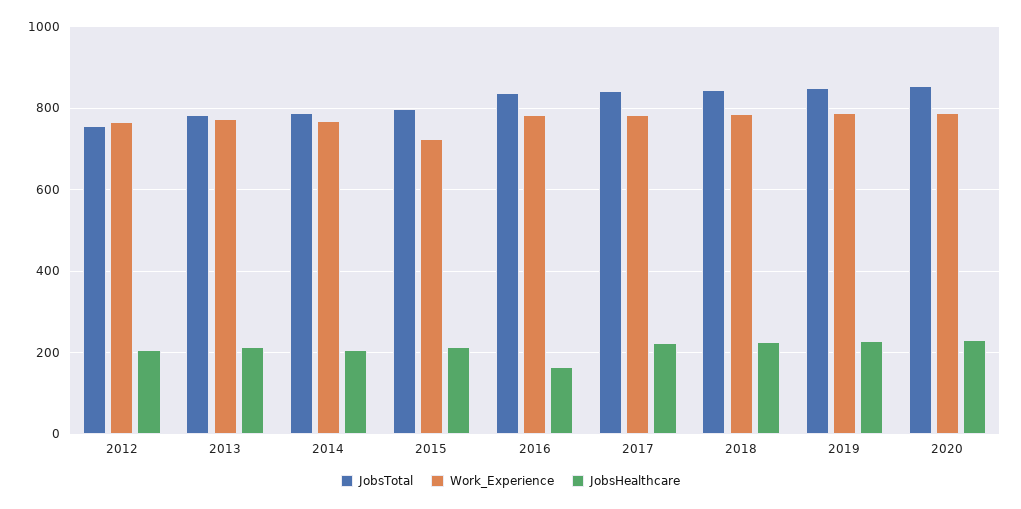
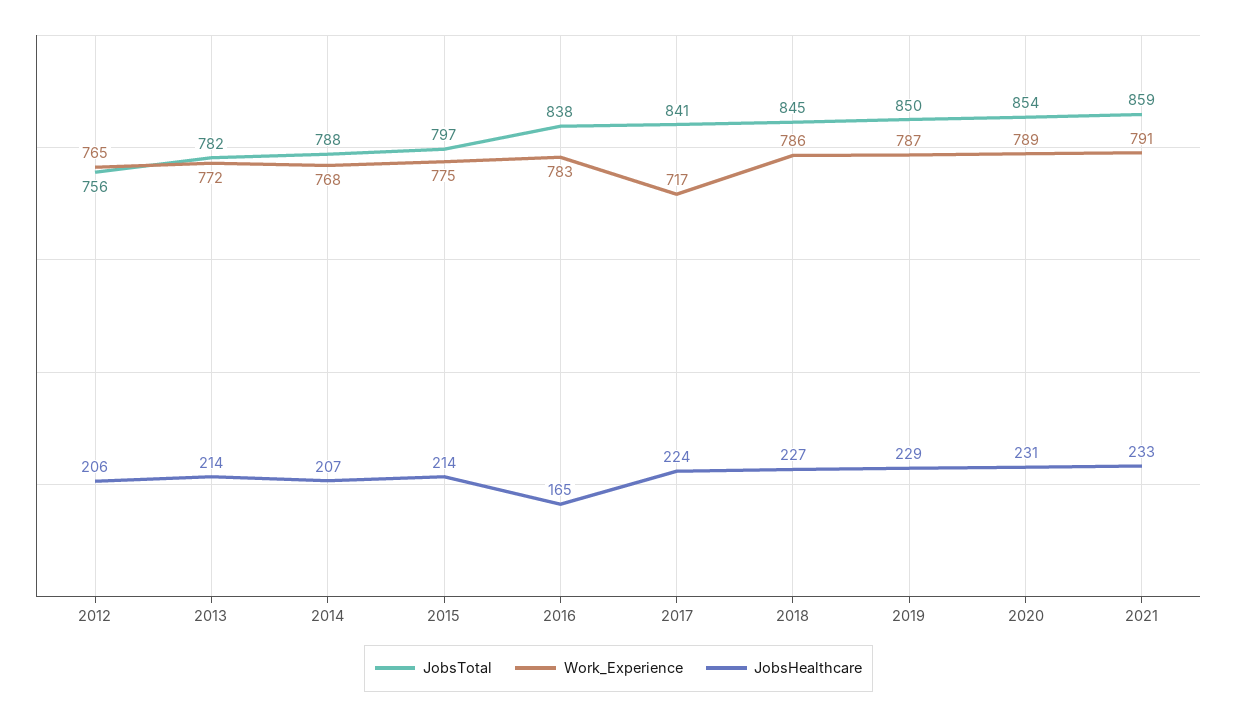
Work_Experience, 2015: 720 -> 775
Work_Experience, 2017: 780 -> 717
JobsTotal, 2021: none -> 859
Work_Experience, 2021: none -> 791
JobsHealthcare, 2021: none -> 233

